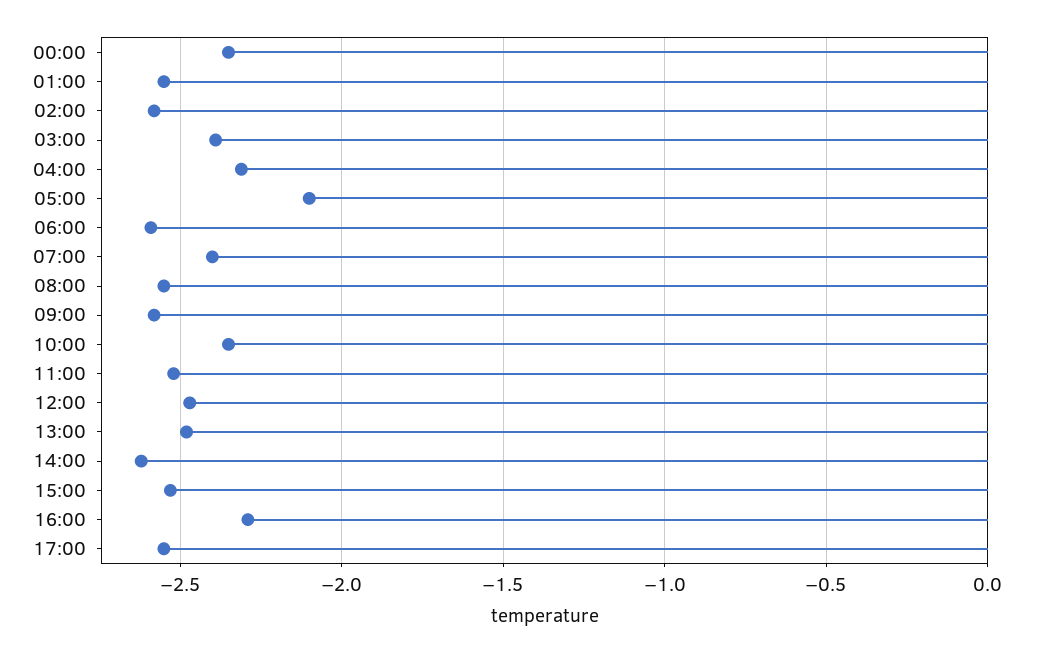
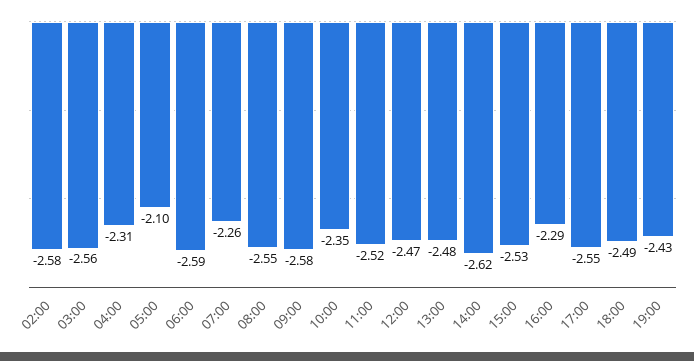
00:00: -2.35 -> none
01:00: -2.55 -> none
03:00: -2.4 -> -2.56
07:00: -2.4 -> -2.26
18:00: none -> -2.49
19:00: none -> -2.43

